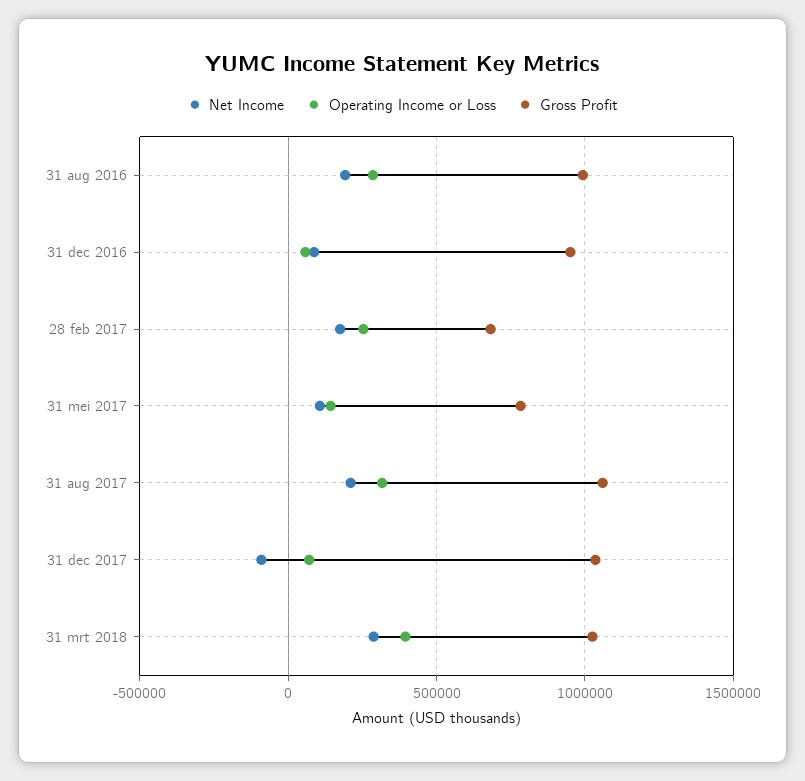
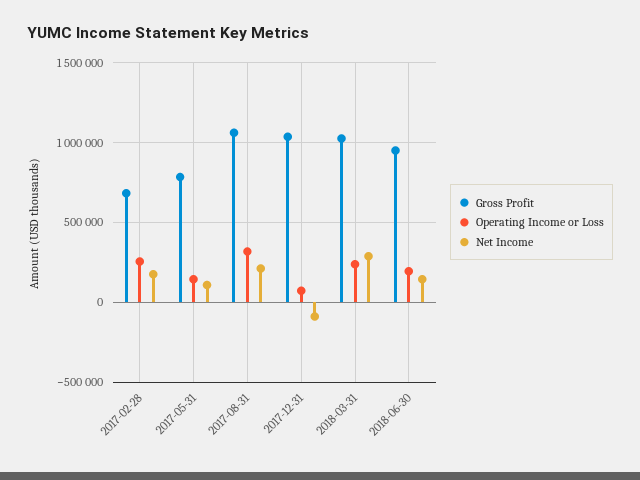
Net Income, 31 aug 2016: 200000 -> none
Operating Income or Loss, 31 aug 2016: 300000 -> none
Gross Profit, 31 aug 2016: 1000000 -> none
Net Income, 31 dec 2016: 100000 -> none
Operating Income or Loss, 31 dec 2016: 50000 -> none
Gross Profit, 31 dec 2016: 950000 -> none
Operating Income or Loss, 31 mrt 2018: 400000 -> 250000
Gross Profit, 2018-06-30: none -> 950000
Operating Income or Loss, 2018-06-30: none -> 200000
Net Income, 2018-06-30: none -> 150000

